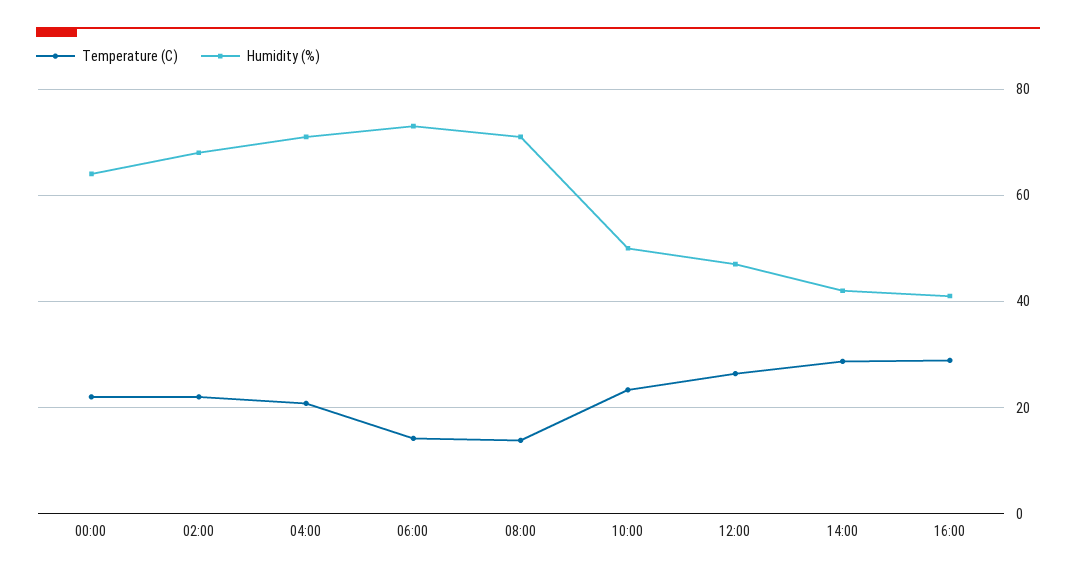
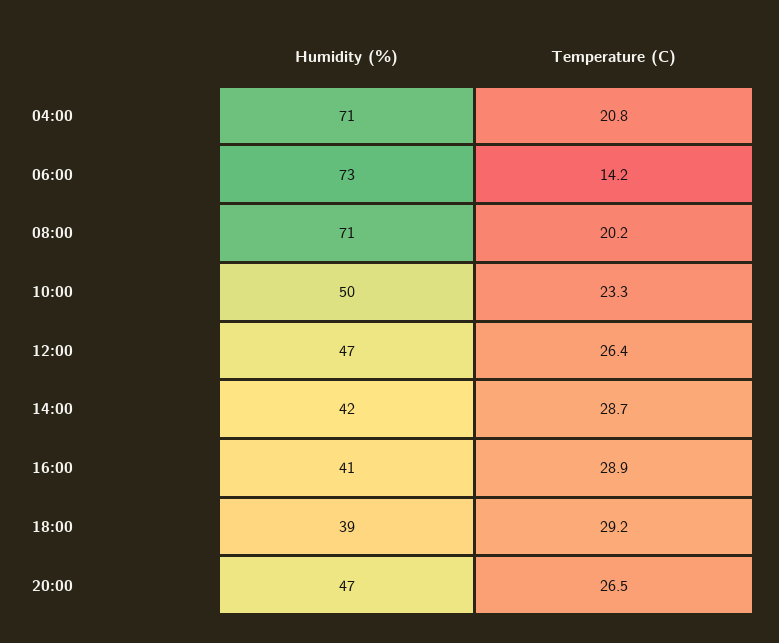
Temperature (C), 00:00: 22 -> none
Humidity (%), 00:00: 64 -> none
Temperature (C), 02:00: 22 -> none
Humidity (%), 02:00: 68 -> none
Temperature (C), 08:00: 14 -> 20.2
Humidity (%), 18:00: none -> 39
Temperature (C), 18:00: none -> 29.2
Humidity (%), 20:00: none -> 47
Temperature (C), 20:00: none -> 26.5

